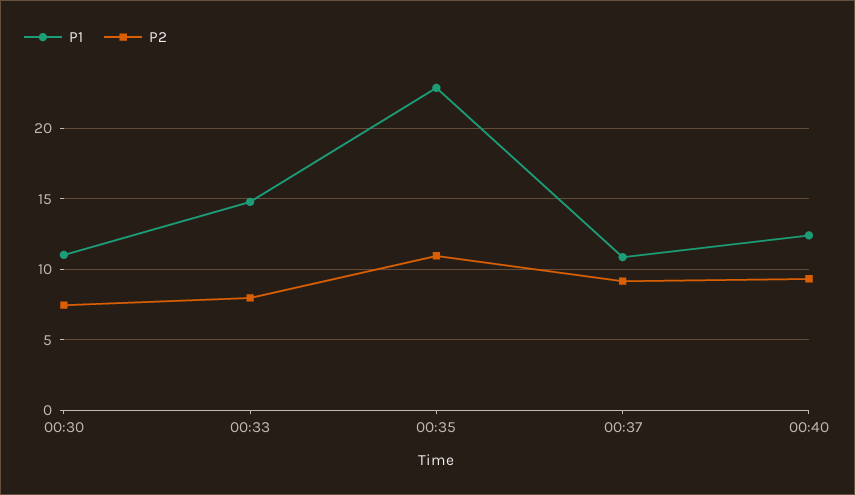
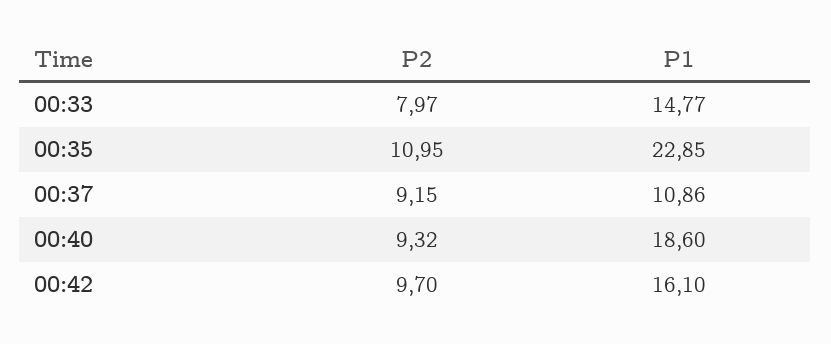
P1, 00:30: 11 -> none
P2, 00:30: 7.5 -> none
P1, 00:40: 12.5 -> 18.6
P2, 00:42: none -> 9.7
P1, 00:42: none -> 16.1

